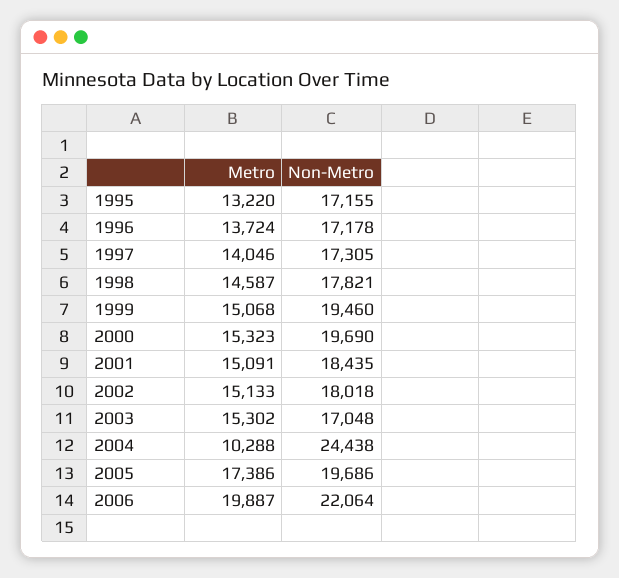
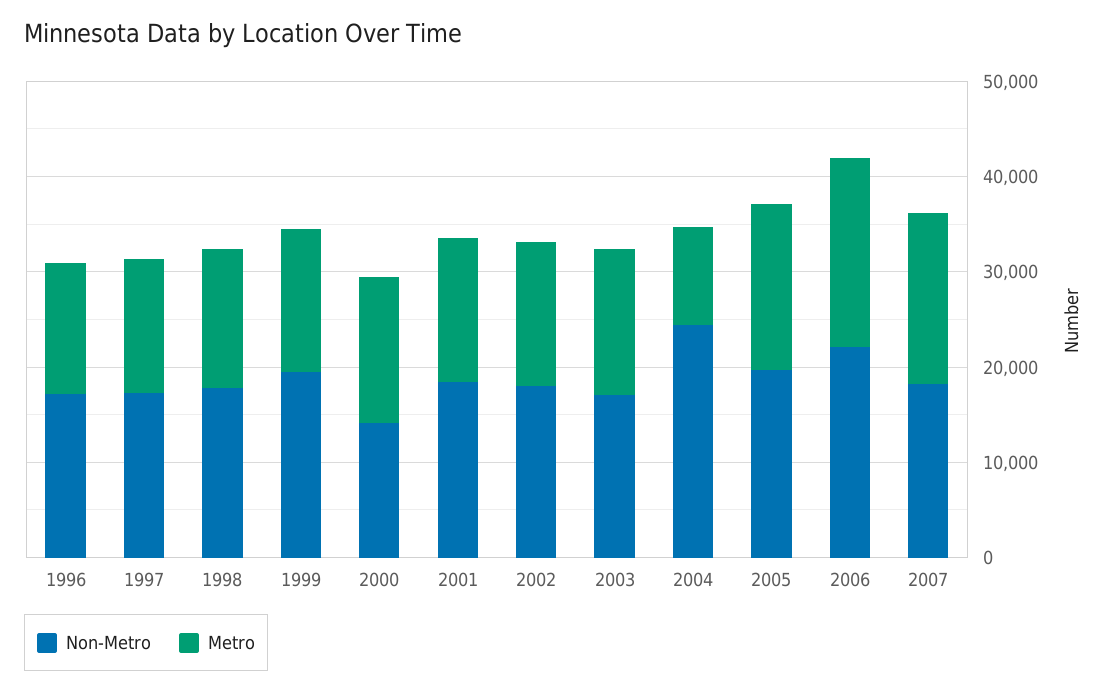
Metro, 1995: 13220 -> none
Non-Metro, 1995: 17155 -> none
Non-Metro, 2000: 19690 -> 14000
Non-Metro, 2007: none -> 18000
Metro, 2007: none -> 18000

